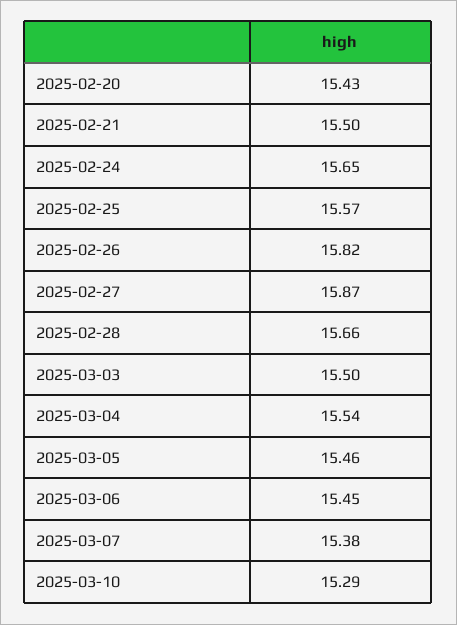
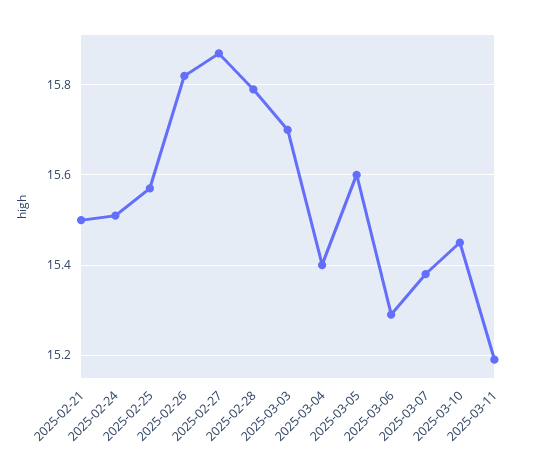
2025-02-20: 15.43 -> none
2025-02-24: 15.65 -> 15.5
2025-02-28: 15.66 -> 15.8
2025-03-03: 15.5 -> 15.7
2025-03-04: 15.54 -> 15.4
2025-03-05: 15.46 -> 15.6
2025-03-06: 15.45 -> 15.3
2025-03-10: 15.29 -> 15.45
2025-03-11: none -> 15.2

